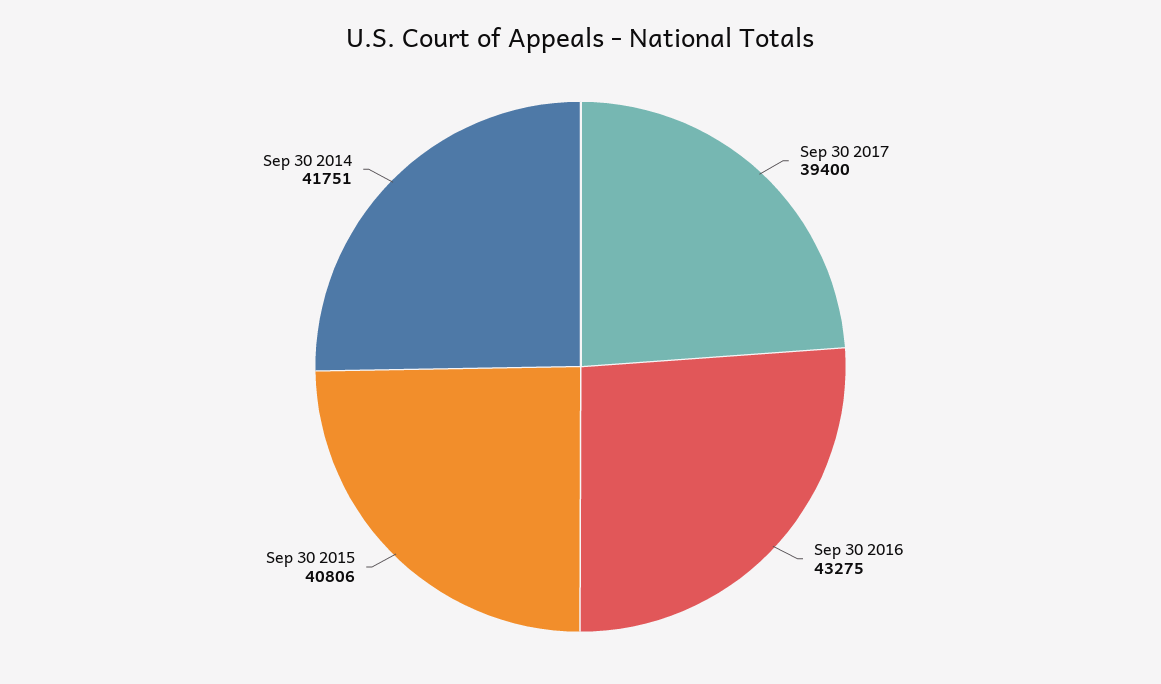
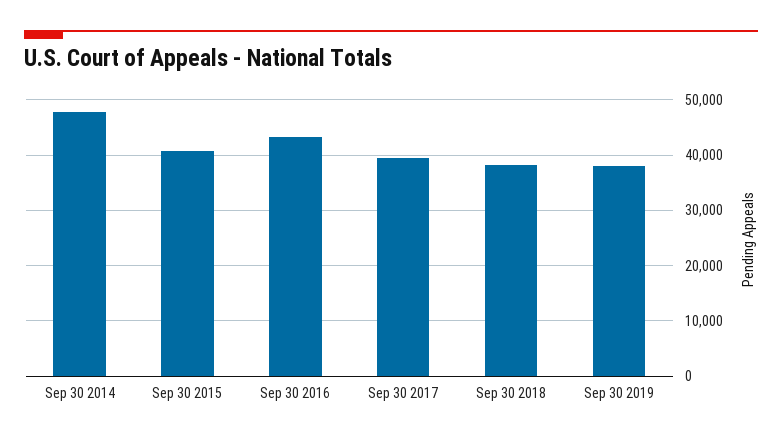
Sep 30 2014: 41751 -> 48000
Sep 30 2018: none -> 38000
Sep 30 2019: none -> 38000

